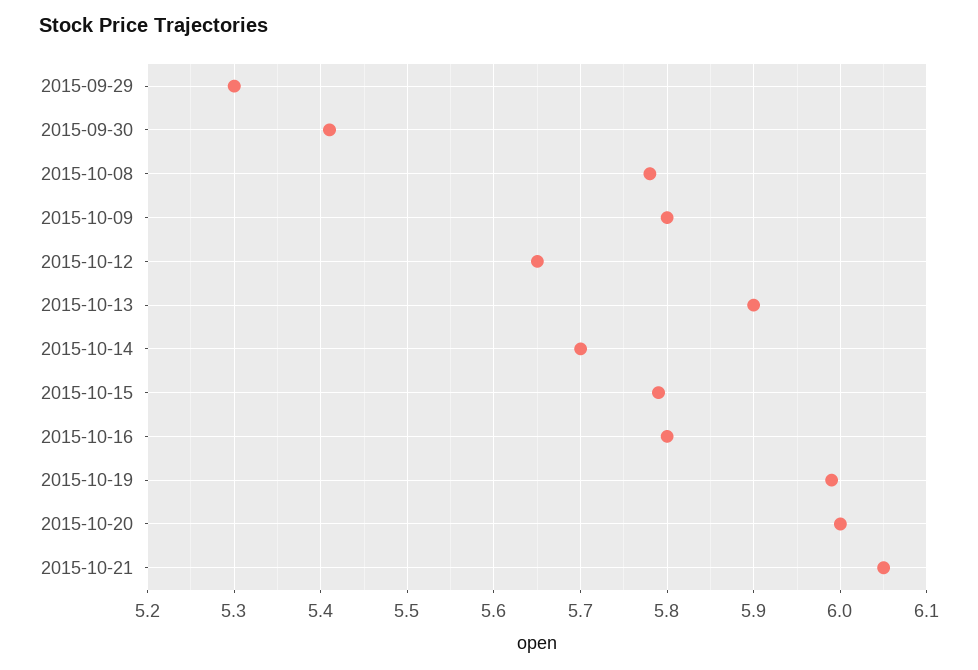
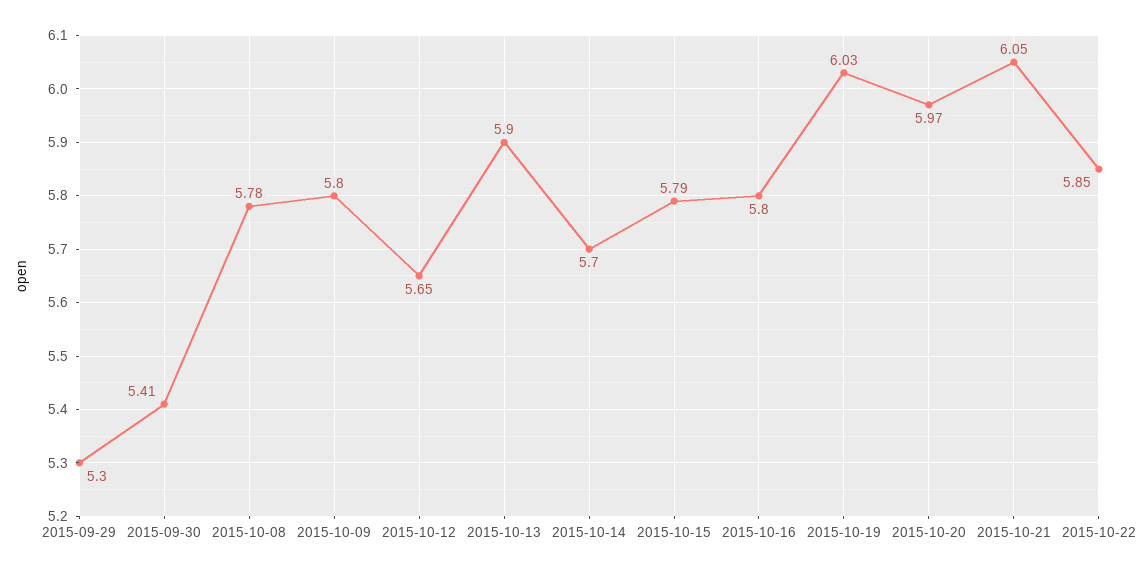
2015-10-19: 5.99 -> 6.03
2015-10-20: 6 -> 5.97
2015-10-22: none -> 5.85

